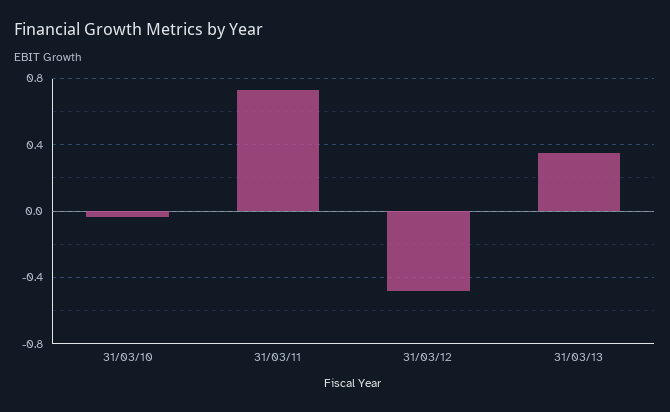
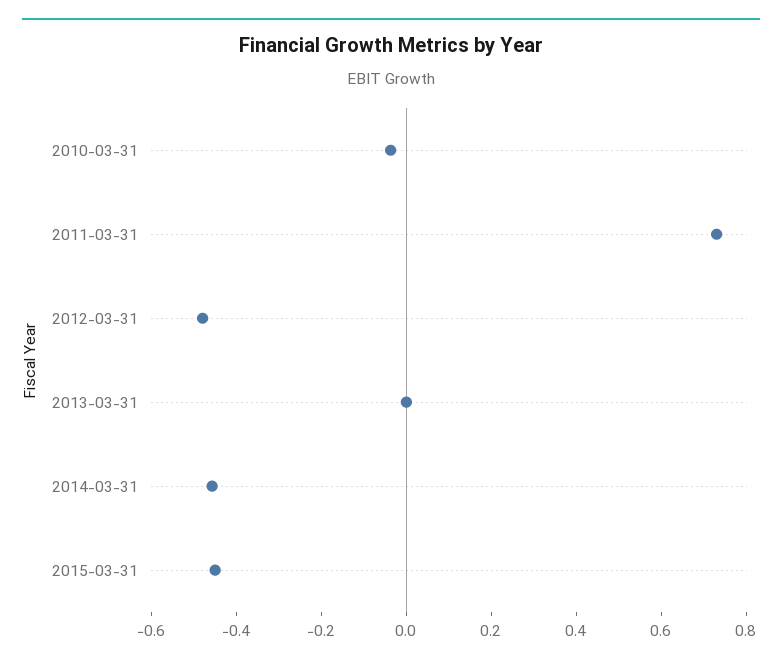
31/03/13: 0.35 -> 0
2014-03-31: none -> -0.45
2015-03-31: none -> -0.45

